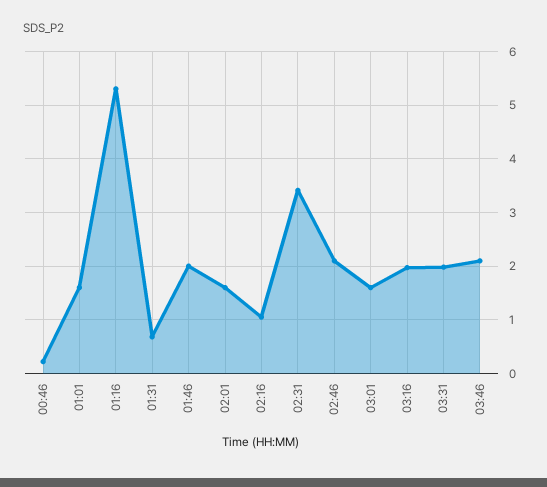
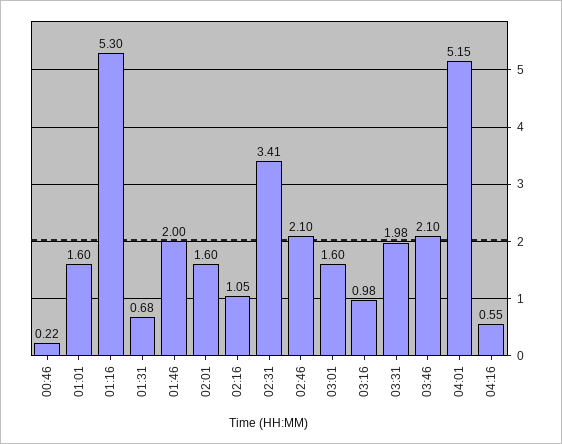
03:16: 2 -> 0.98
04:01: none -> 5.15
04:16: none -> 0.55

